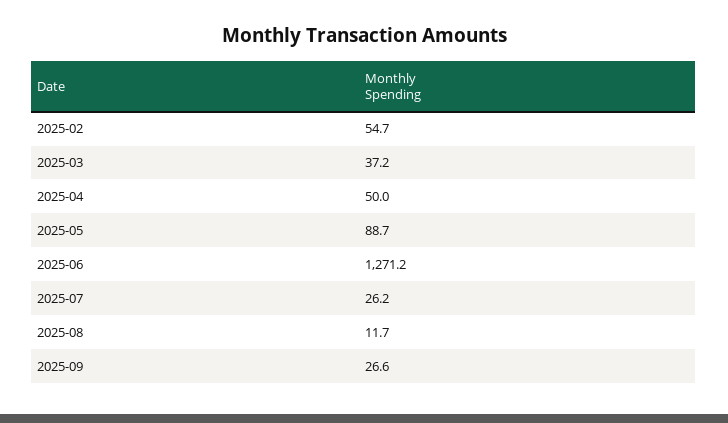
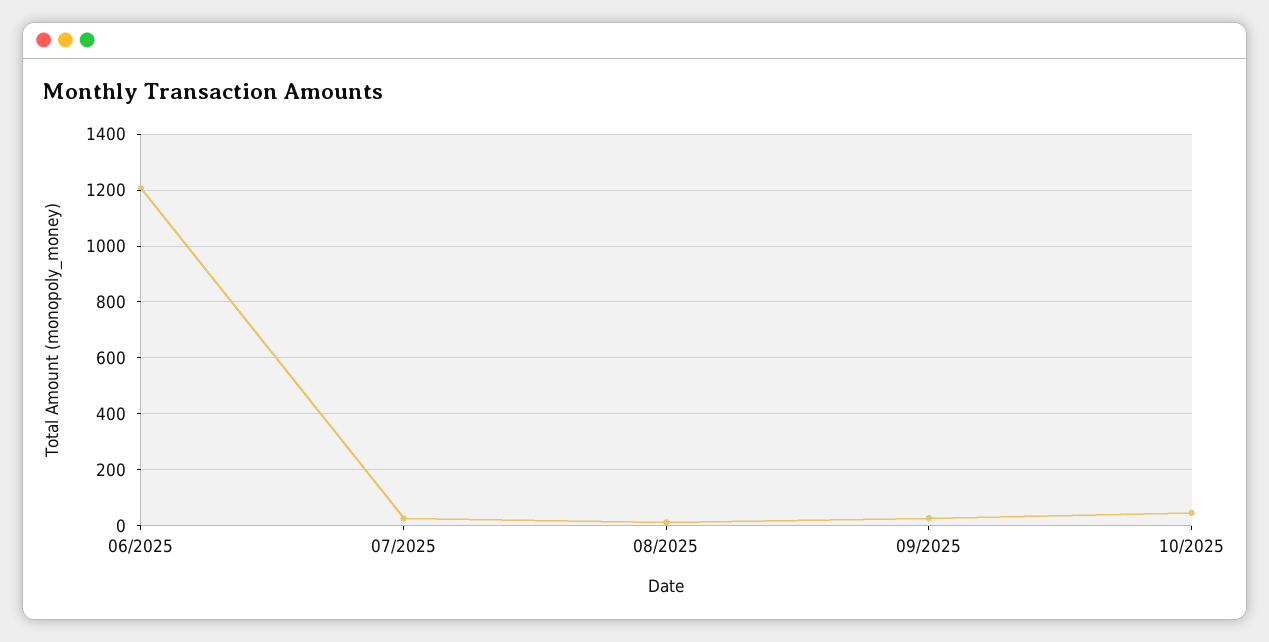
2025-02: 54.7 -> none
2025-03: 37.2 -> none
2025-04: 50 -> none
2025-05: 88.7 -> none
2025-06: 1271.2 -> 1200
10/2025: none -> 50

